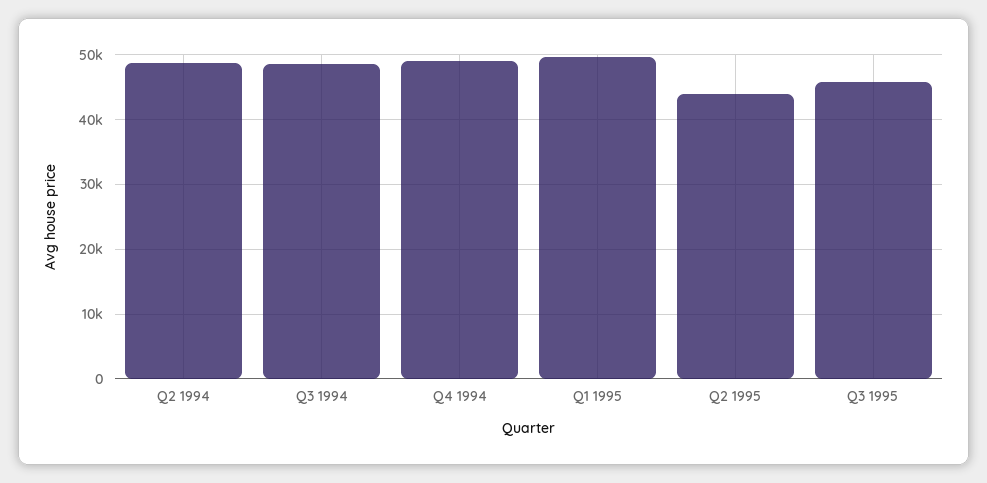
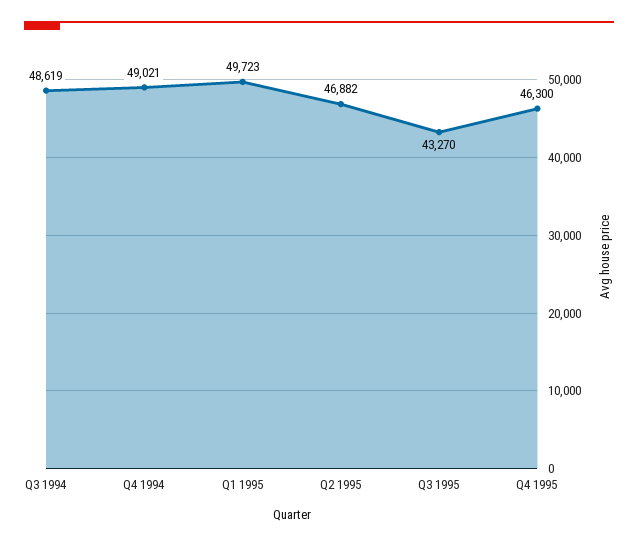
Q2 1994: 49000 -> none
Q2 1995: 44000 -> 46882
Q3 1995: 46000 -> 43270
Q4 1995: none -> 46300

